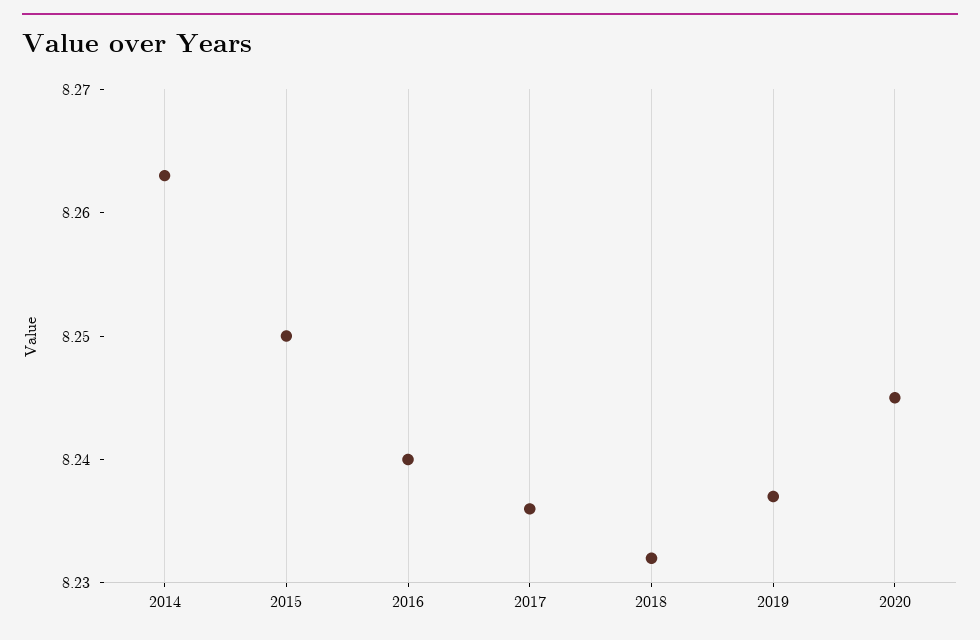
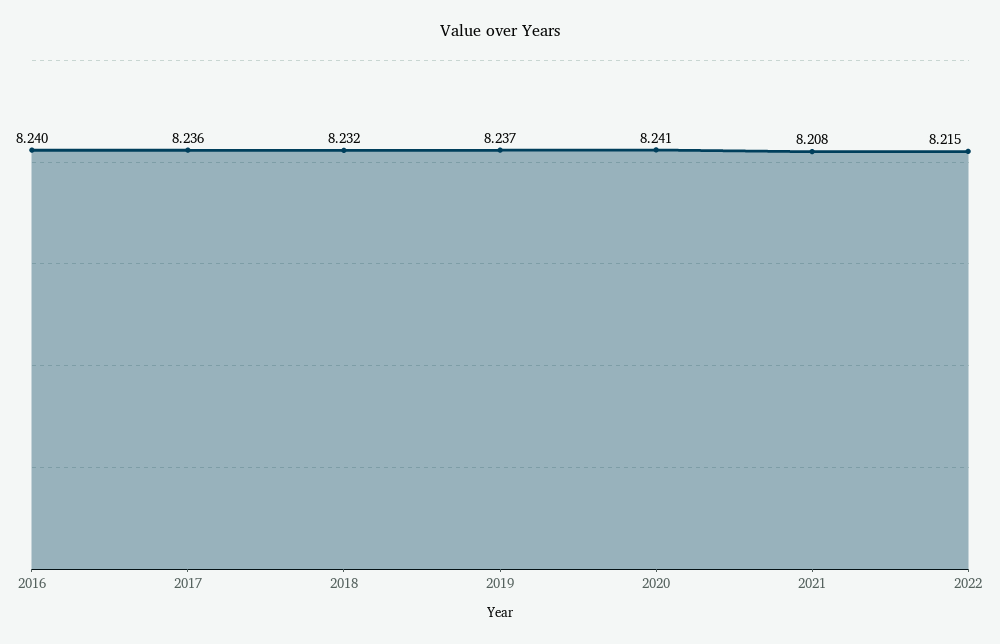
2014: 8.263 -> none
2015: 8.25 -> none
2020: 8.245 -> 8.241
2021: none -> 8.208
2022: none -> 8.215

